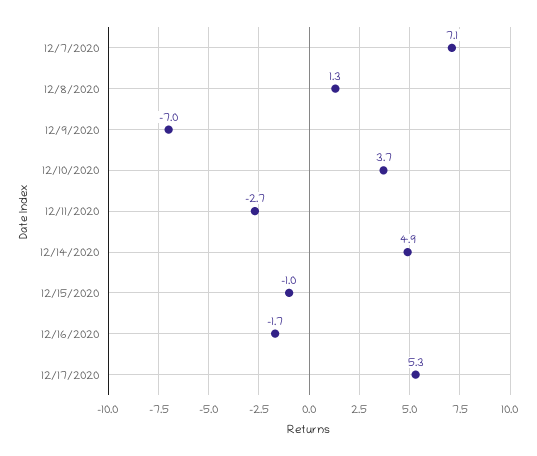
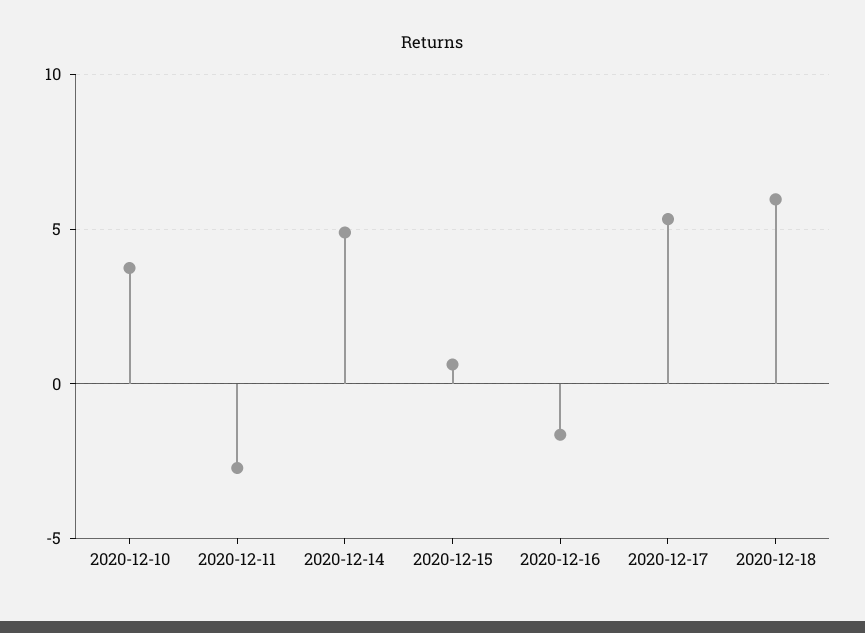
12/7/2020: 7.1 -> none
12/8/2020: 1.3 -> none
12/9/2020: -7 -> none
12/15/2020: -1 -> 0.5
2020-12-18: none -> 6

